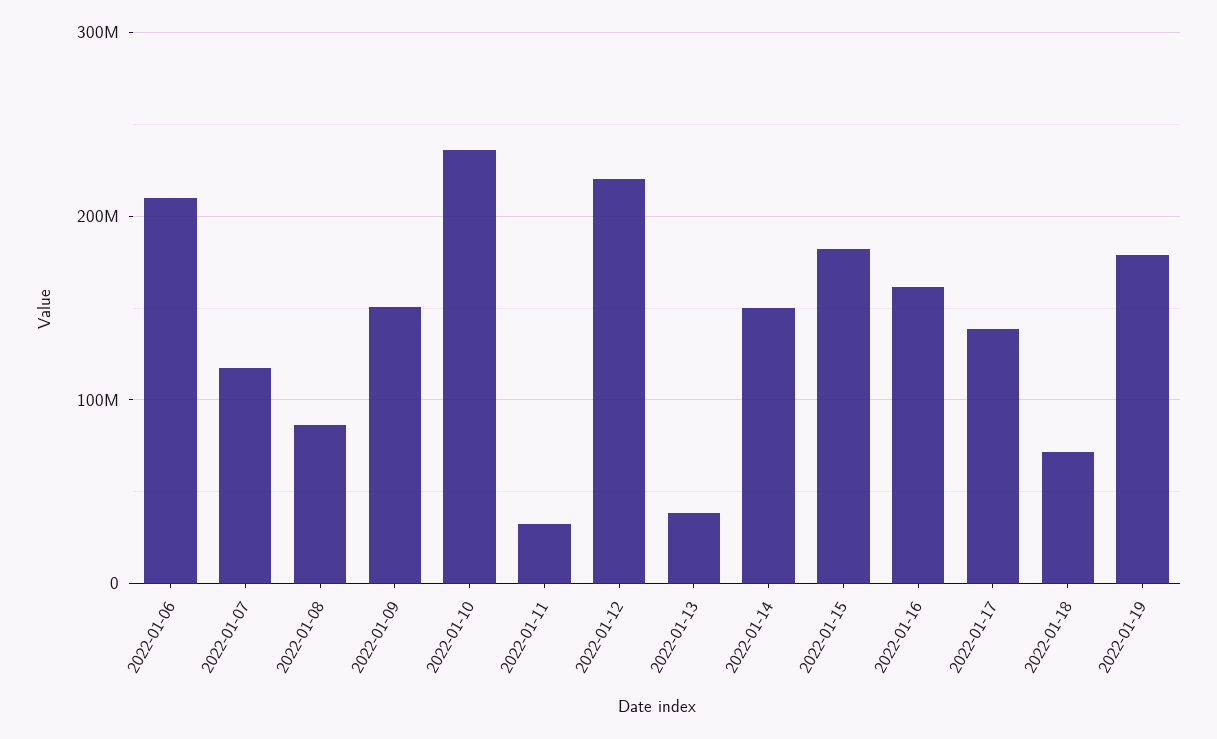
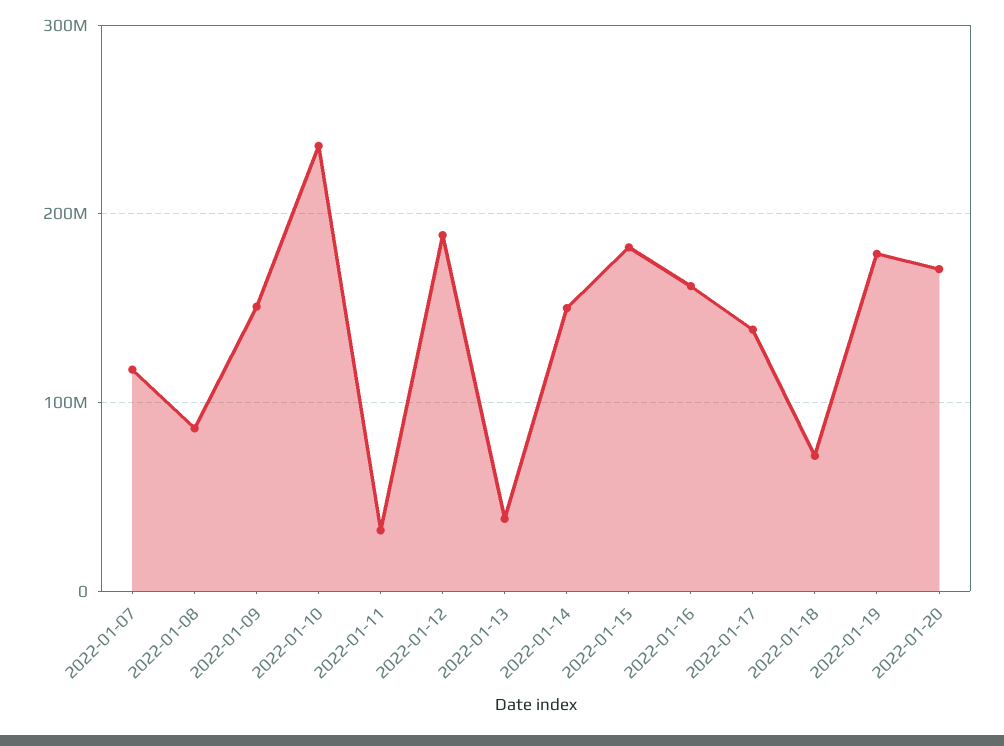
2022-01-06: 210000000 -> none
2022-01-12: 220000000 -> 190000000
2022-01-20: none -> 170000000

